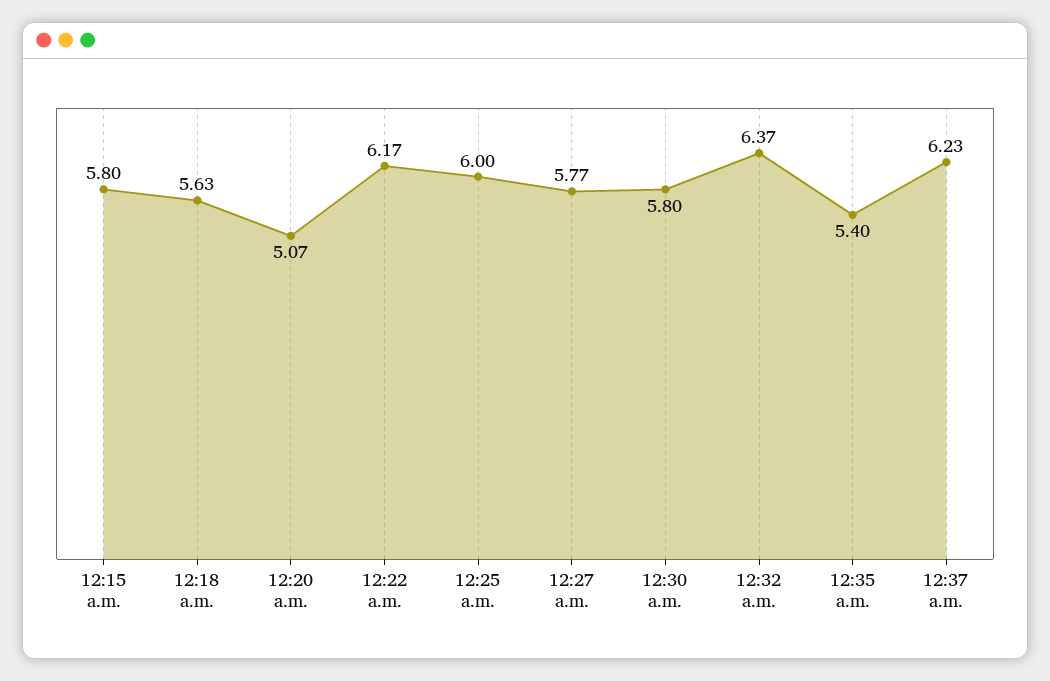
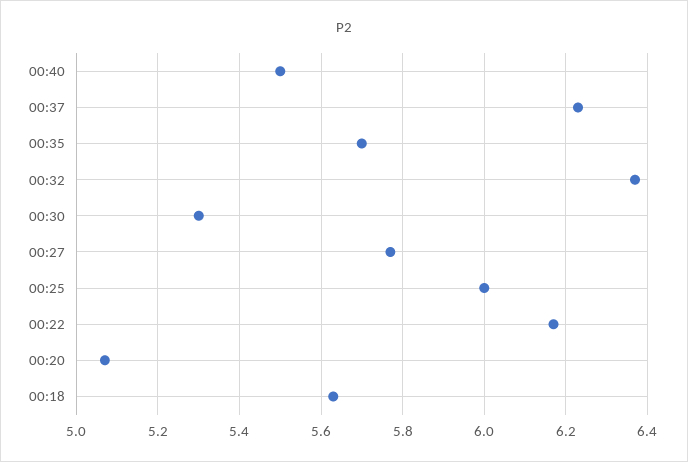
12:15 a.m.: 5.8 -> none
12:30 a.m.: 5.8 -> 5.3
12:35 a.m.: 5.4 -> 5.7
00:40: none -> 5.5

